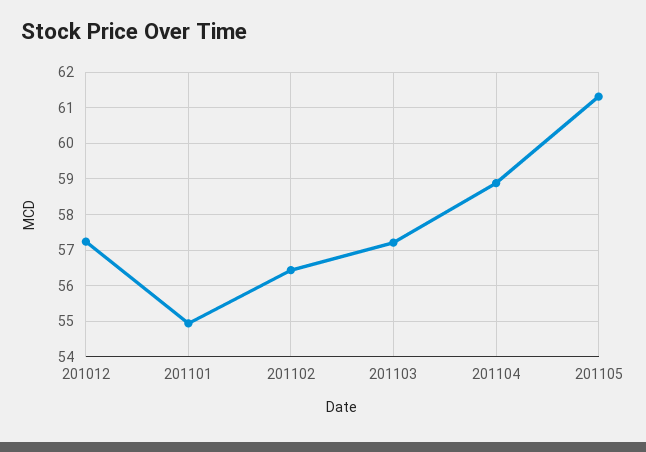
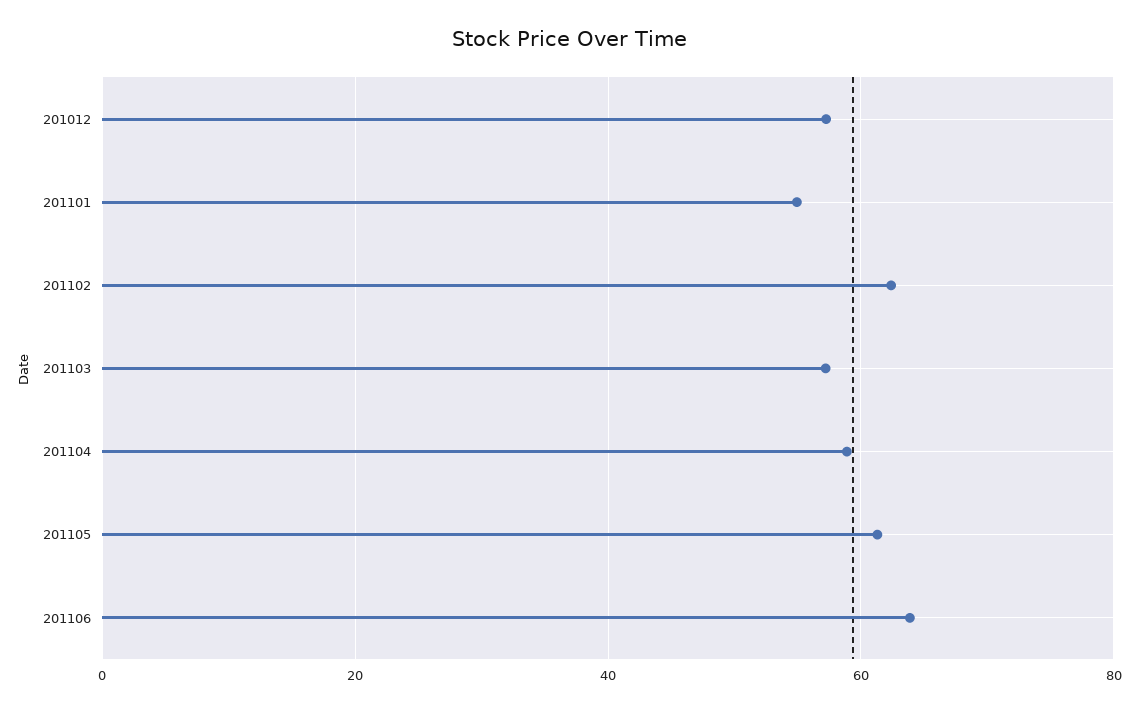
201102: 56.4 -> 62
201106: none -> 64

